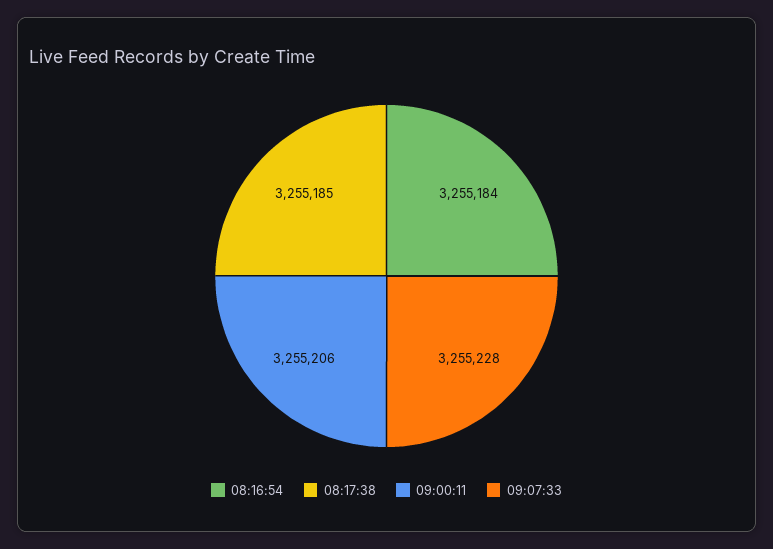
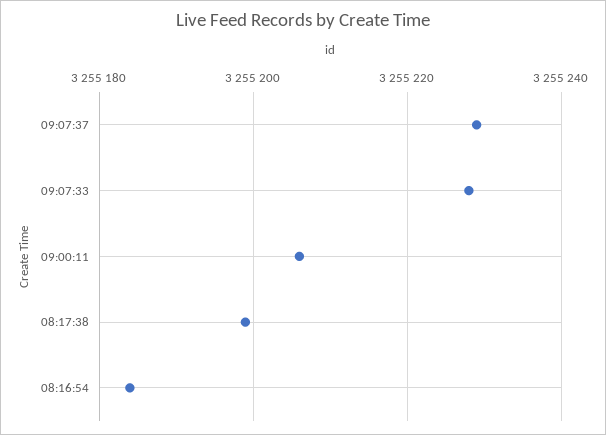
08:17:38: 3255185 -> 3255200
09:07:37: none -> 3255230

